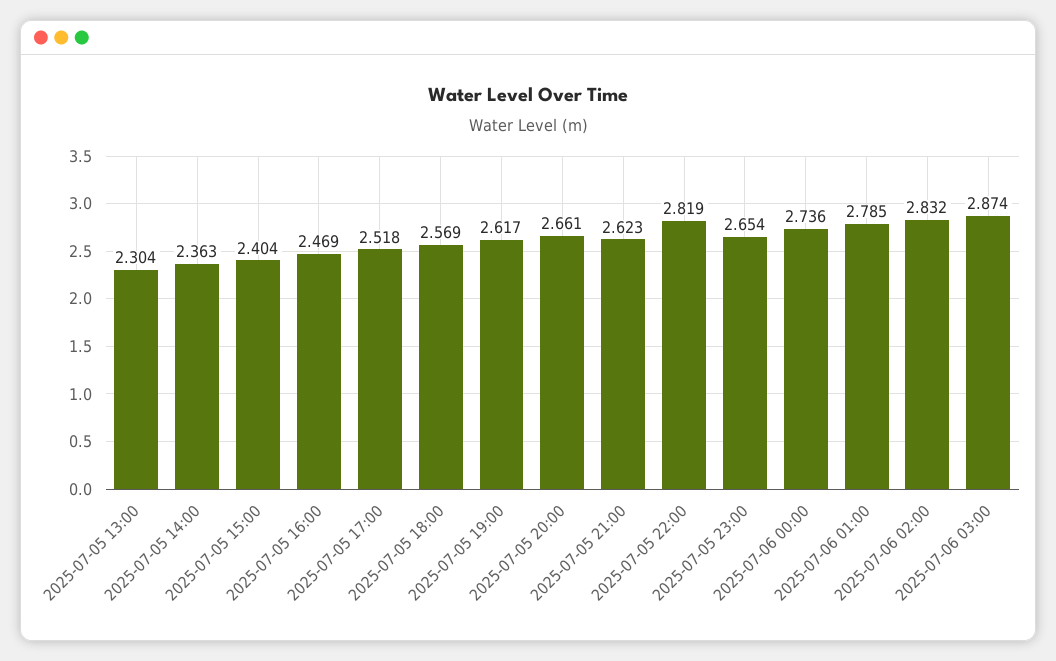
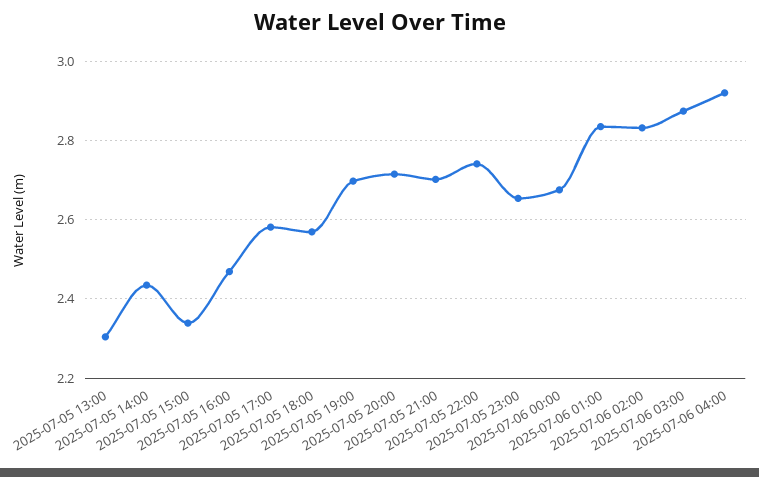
2025-07-05 14:00: 2.363 -> 2.44
2025-07-05 15:00: 2.404 -> 2.34
2025-07-05 17:00: 2.518 -> 2.58
2025-07-05 19:00: 2.617 -> 2.7
2025-07-05 20:00: 2.661 -> 2.72
2025-07-05 21:00: 2.623 -> 2.7
2025-07-05 22:00: 2.819 -> 2.74
2025-07-06 00:00: 2.736 -> 2.68
2025-07-06 01:00: 2.785 -> 2.84
2025-07-06 04:00: none -> 2.92

